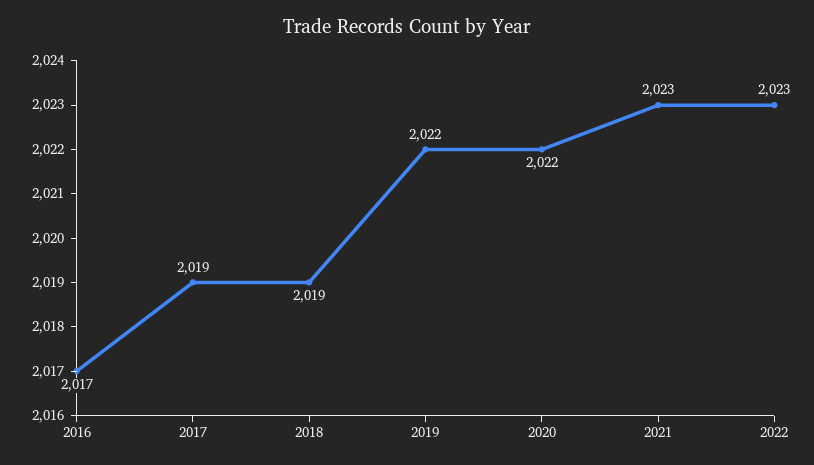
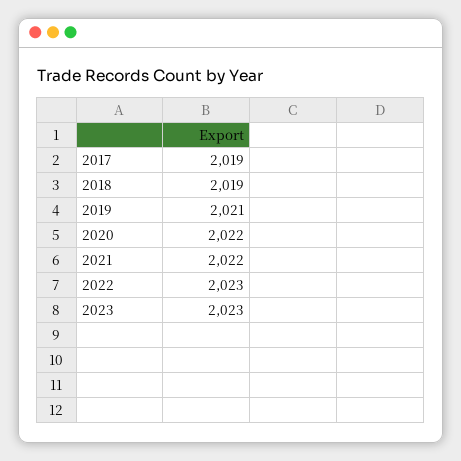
2016: 2017 -> none
2019: 2022 -> 2021
2021: 2023 -> 2022
2023: none -> 2023

